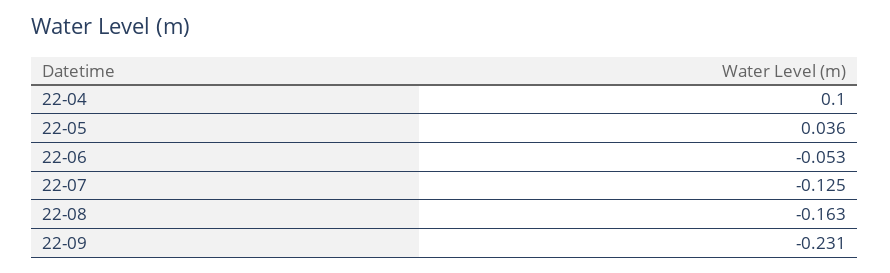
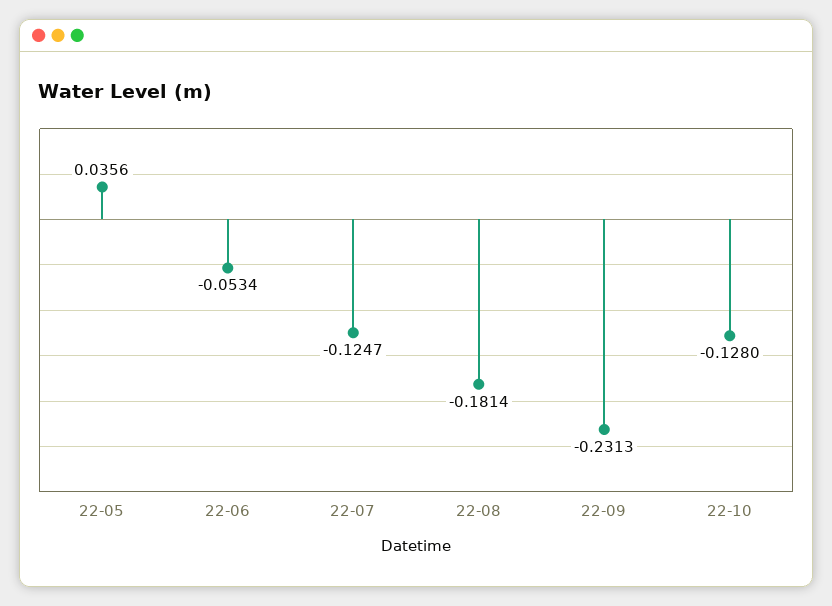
22-04: 0.1 -> none
22-08: -0.163 -> -0.1814
22-10: none -> -0.128

